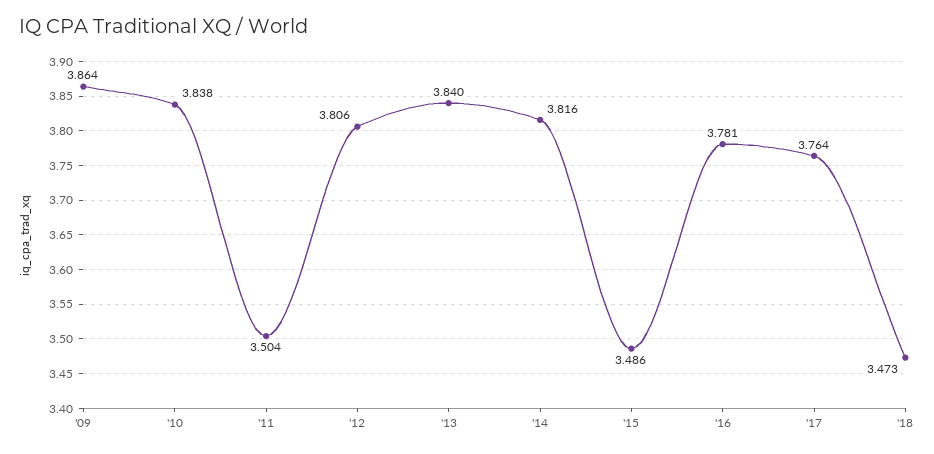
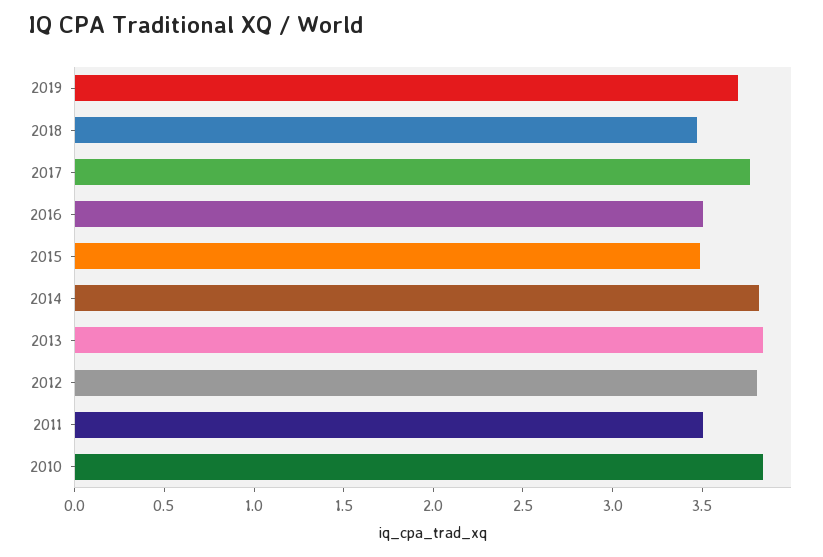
'09: 3.864 -> none
'16: 3.781 -> 3.5
2019: none -> 3.7

